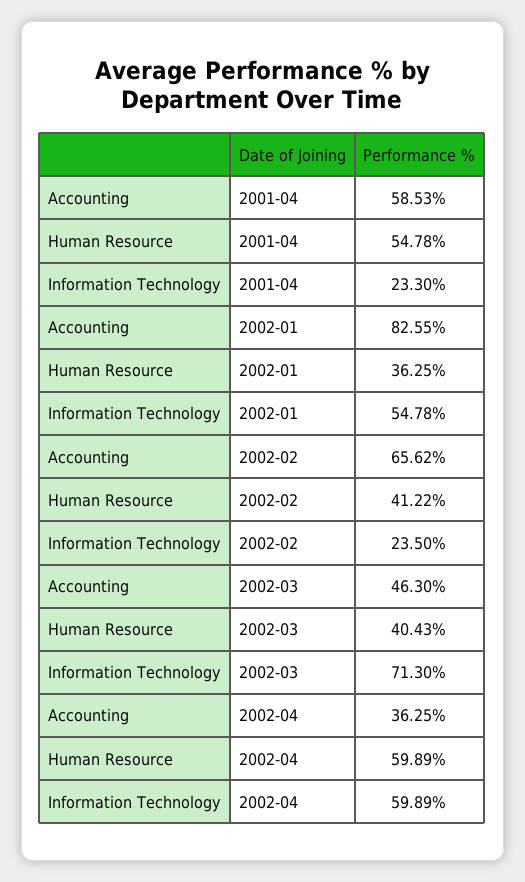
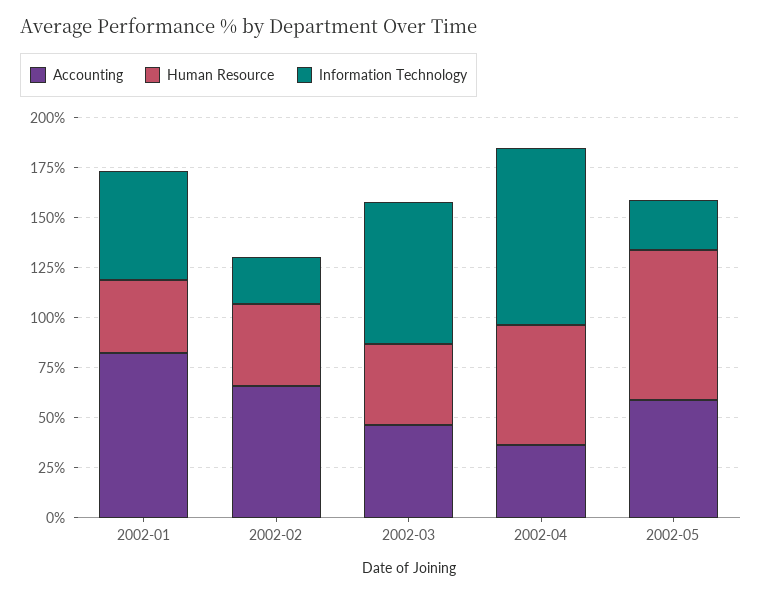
Accounting, 2001-04: 58.53 -> none
Human Resource, 2001-04: 54.78 -> none
Information Technology, 2001-04: 23.3 -> none
Information Technology, 2002-04: 59.89 -> 90
Accounting, 2002-05: none -> 60
Human Resource, 2002-05: none -> 75
Information Technology, 2002-05: none -> 25

